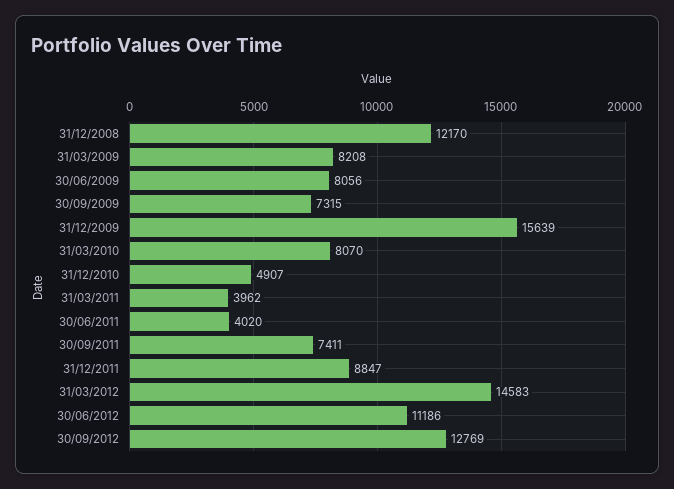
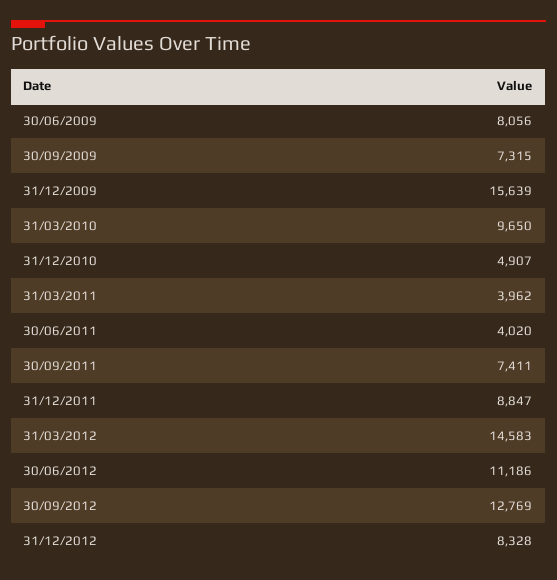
31/12/2008: 12170 -> none
31/03/2009: 8208 -> none
31/03/2010: 8070 -> 9650
31/12/2012: none -> 8328

